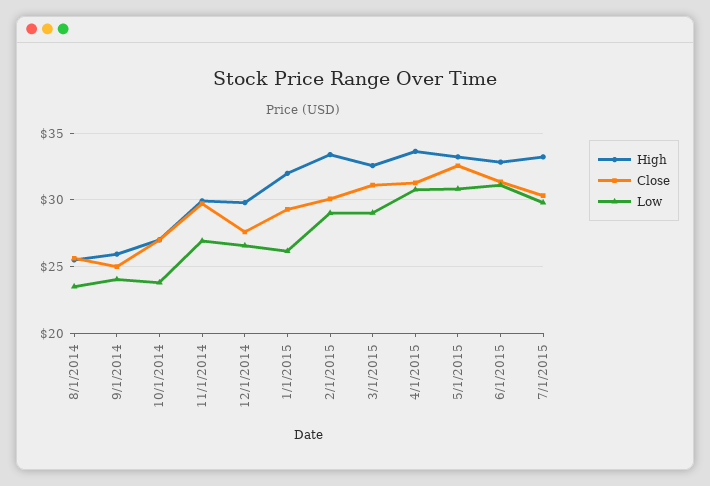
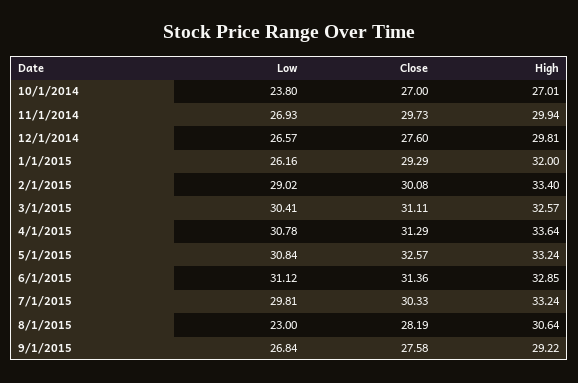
High, 8/1/2014: 25.5 -> none
Close, 8/1/2014: 25.5 -> none
Low, 8/1/2014: 23.5 -> none
High, 9/1/2014: 26 -> none
Close, 9/1/2014: 25 -> none
Low, 9/1/2014: 24 -> none
Low, 3/1/2015: 29 -> 30.41
Low, 8/1/2015: none -> 23
Close, 8/1/2015: none -> 28.19
High, 8/1/2015: none -> 30.64
Low, 9/1/2015: none -> 26.84
Close, 9/1/2015: none -> 27.58
High, 9/1/2015: none -> 29.22

